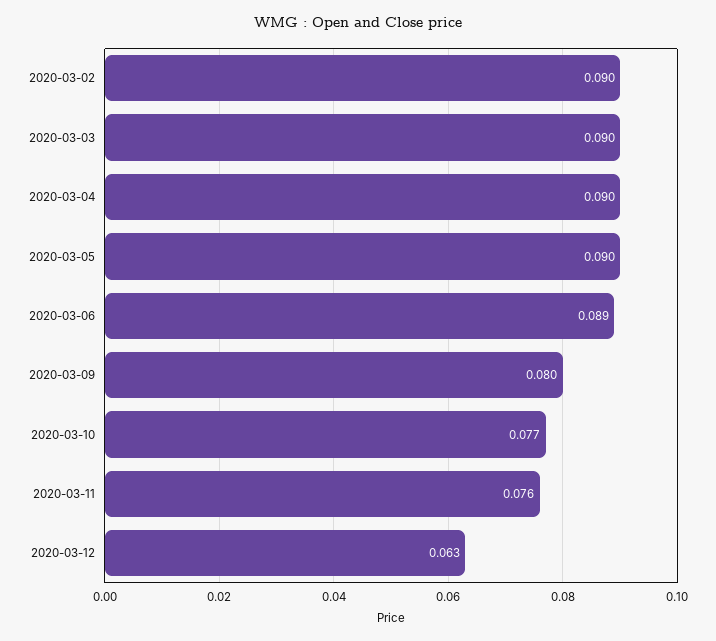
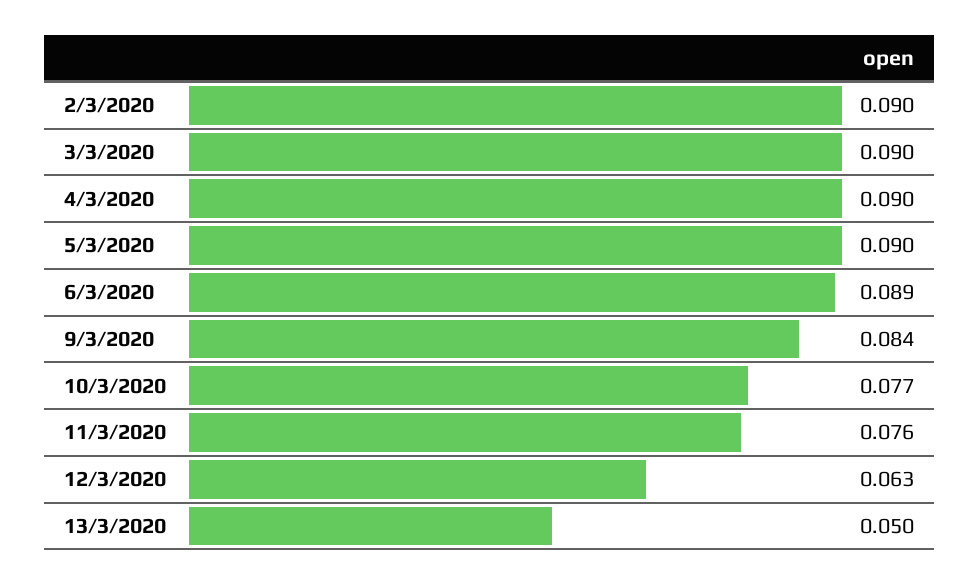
2020-03-09: 0.08 -> 0.084
13/3/2020: none -> 0.05

